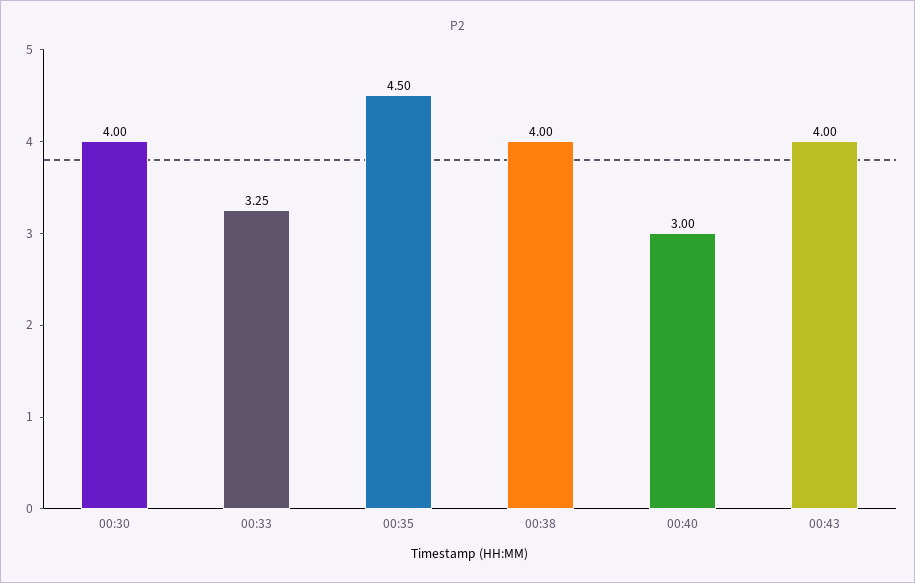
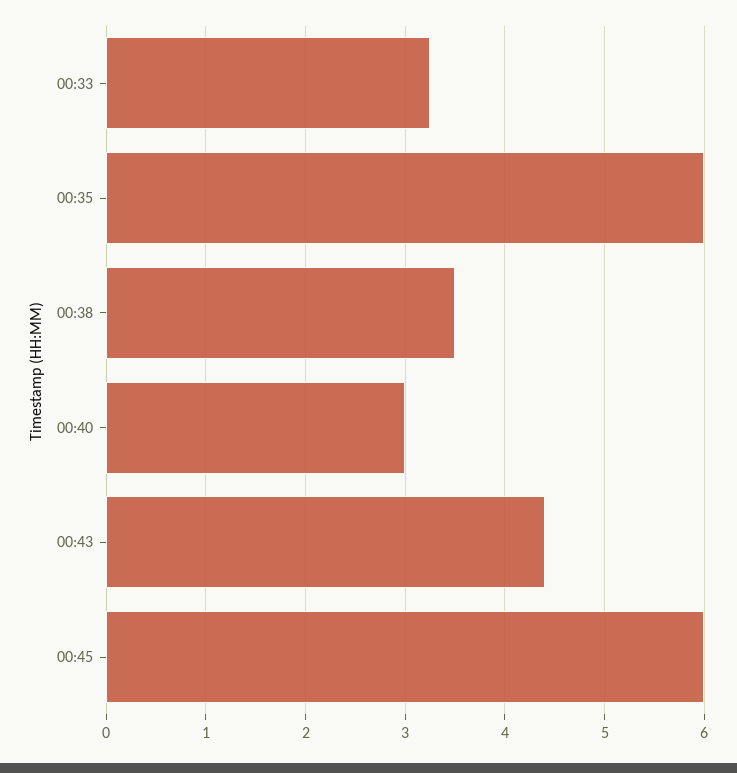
00:30: 4 -> none
00:35: 4.5 -> 6
00:38: 4 -> 3.5
00:43: 4 -> 4.4
00:45: none -> 6

